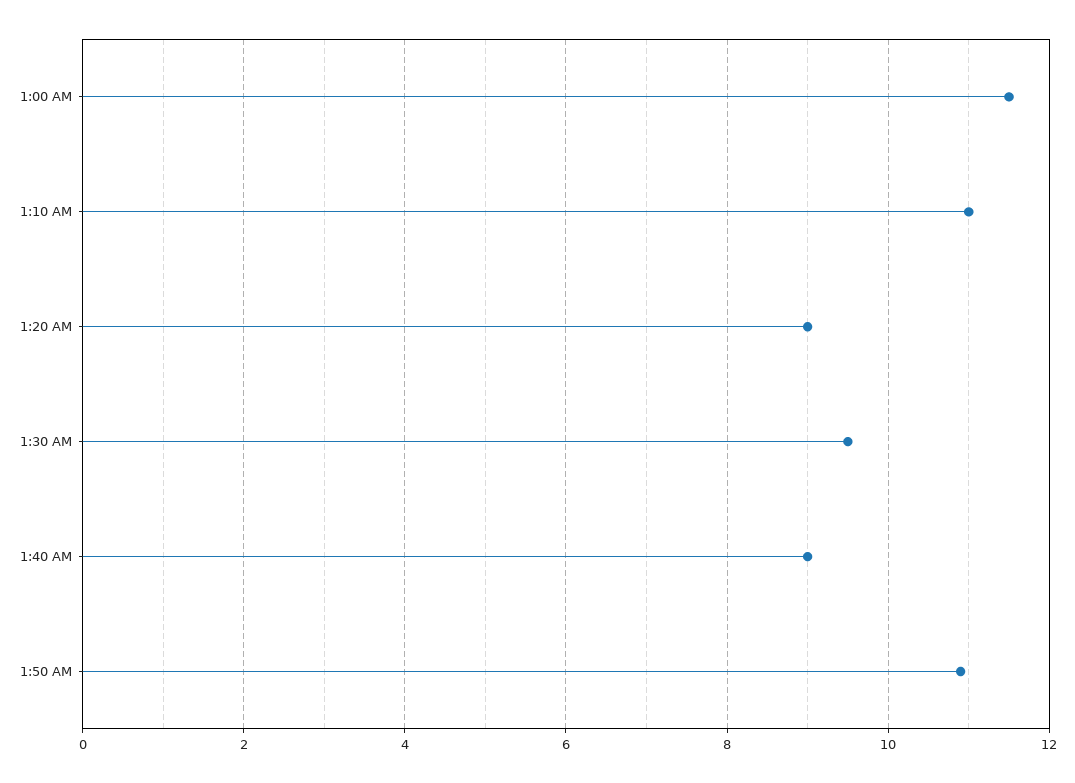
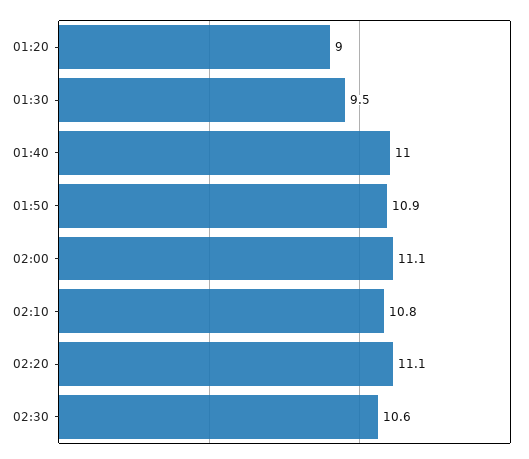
1:00 AM: 11.5 -> none
1:10 AM: 11 -> none
1:40 AM: 9 -> 11
02:00: none -> 11.1
02:10: none -> 10.8
02:20: none -> 11.1
02:30: none -> 10.6

